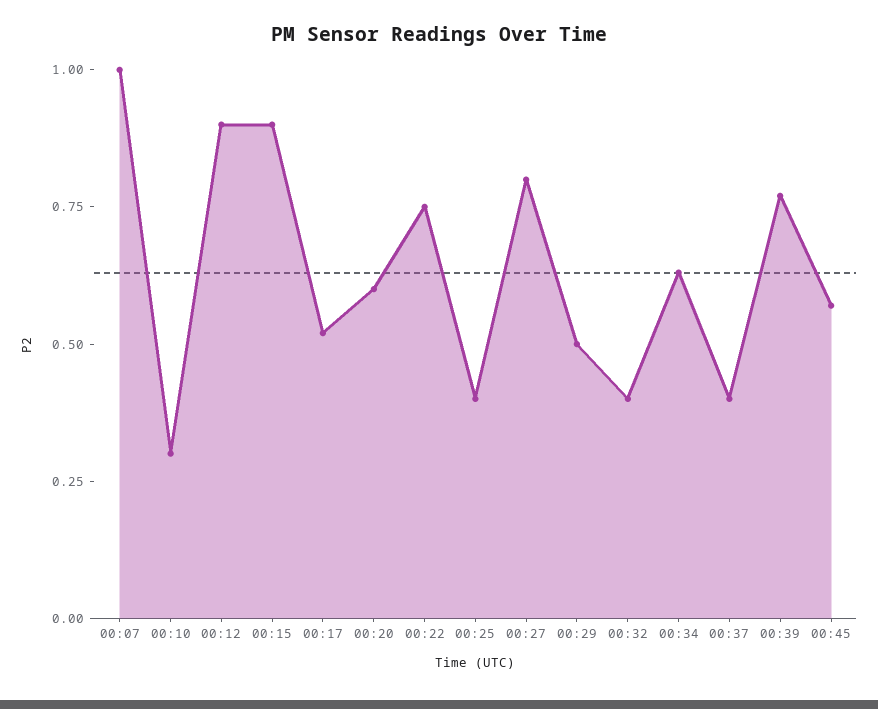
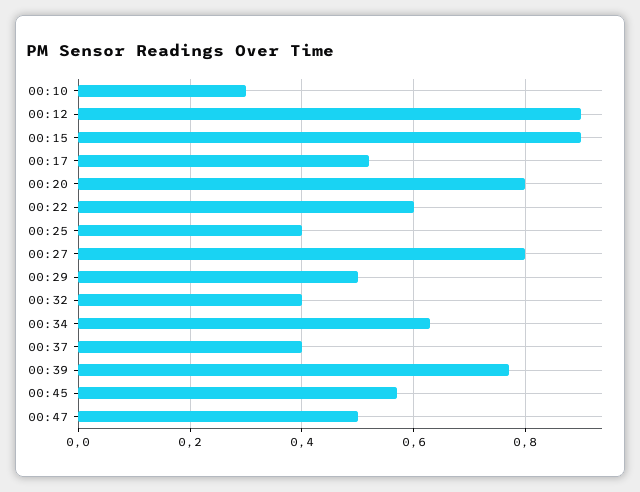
00:07: 1 -> none
00:20: 0.6 -> 0.8
00:22: 0.75 -> 0.6
00:47: none -> 0.5

